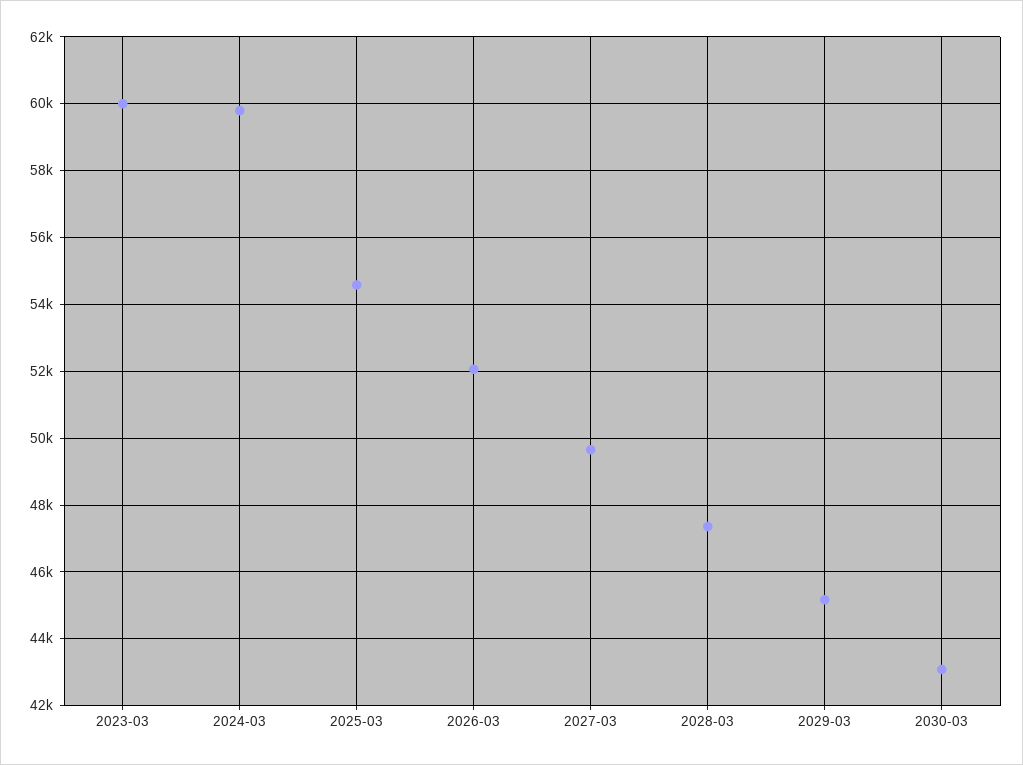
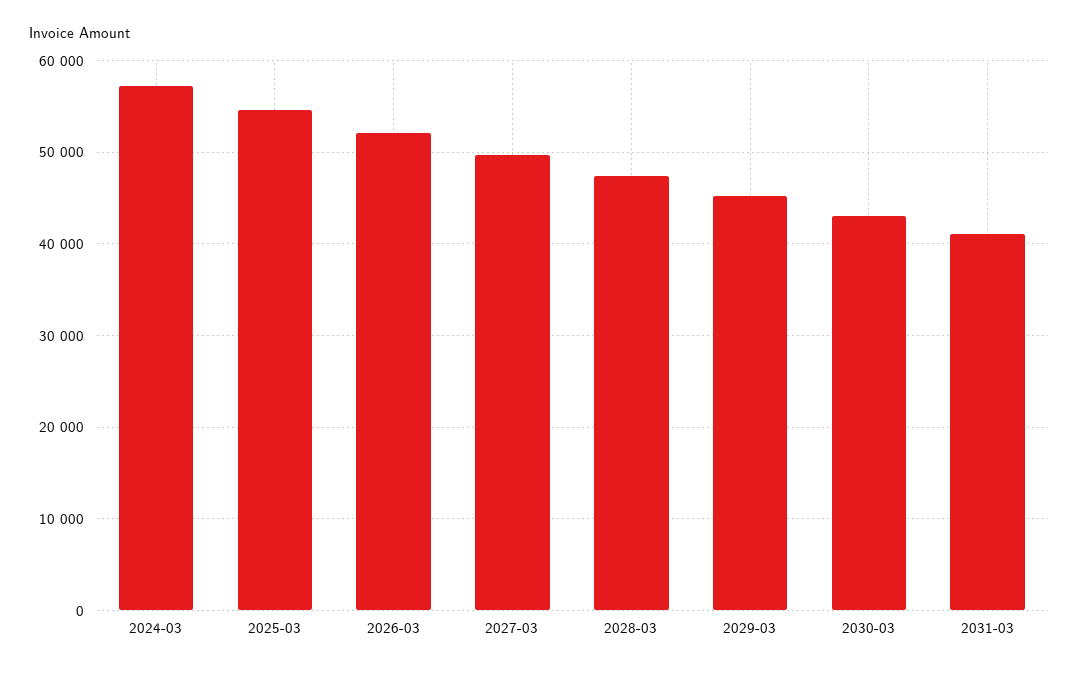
2023-03: 60000 -> none
2024-03: 59800 -> 57000
2031-03: none -> 41000

